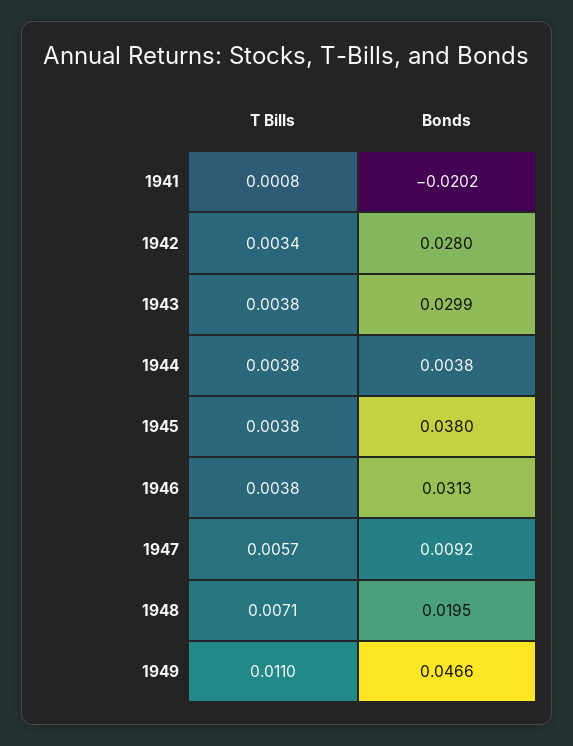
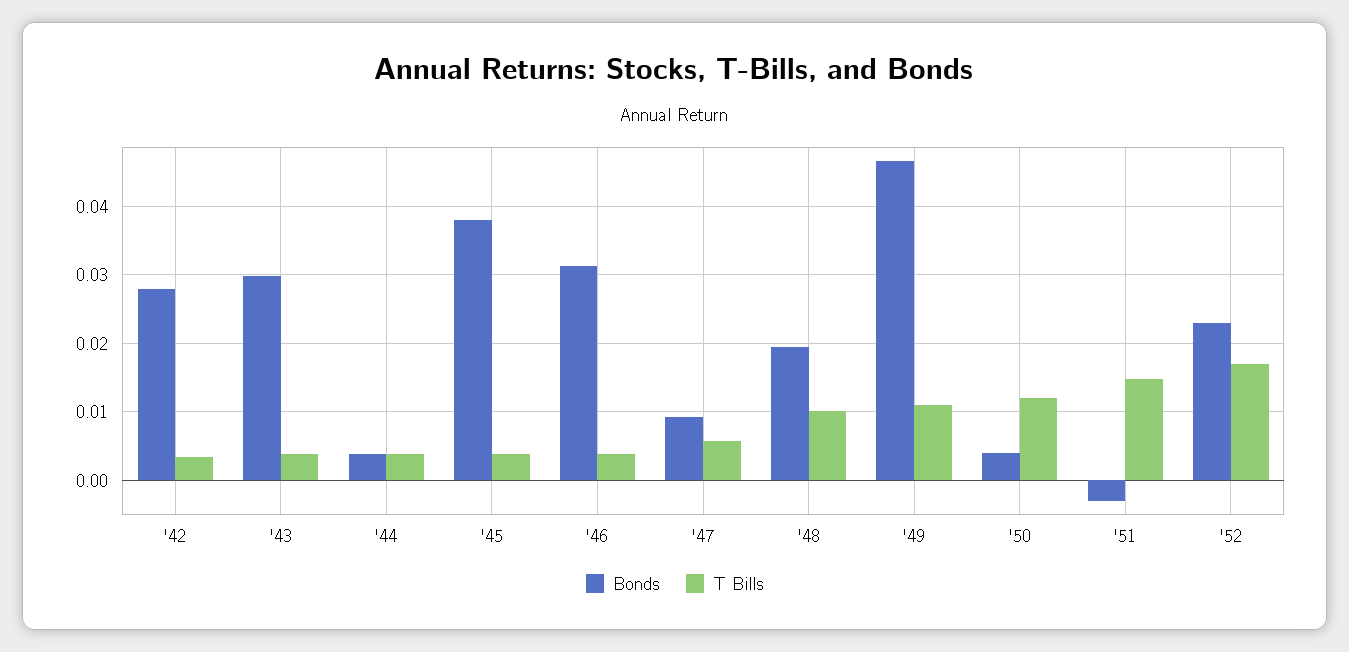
T Bills, 1941: 0.0008 -> none
Bonds, 1941: -0.0202 -> none
T Bills, 1948: 0.0071 -> 0.01
Bonds, '50: none -> 0.004
T Bills, '50: none -> 0.012
Bonds, '51: none -> -0.003
T Bills, '51: none -> 0.015
Bonds, '52: none -> 0.023
T Bills, '52: none -> 0.017

